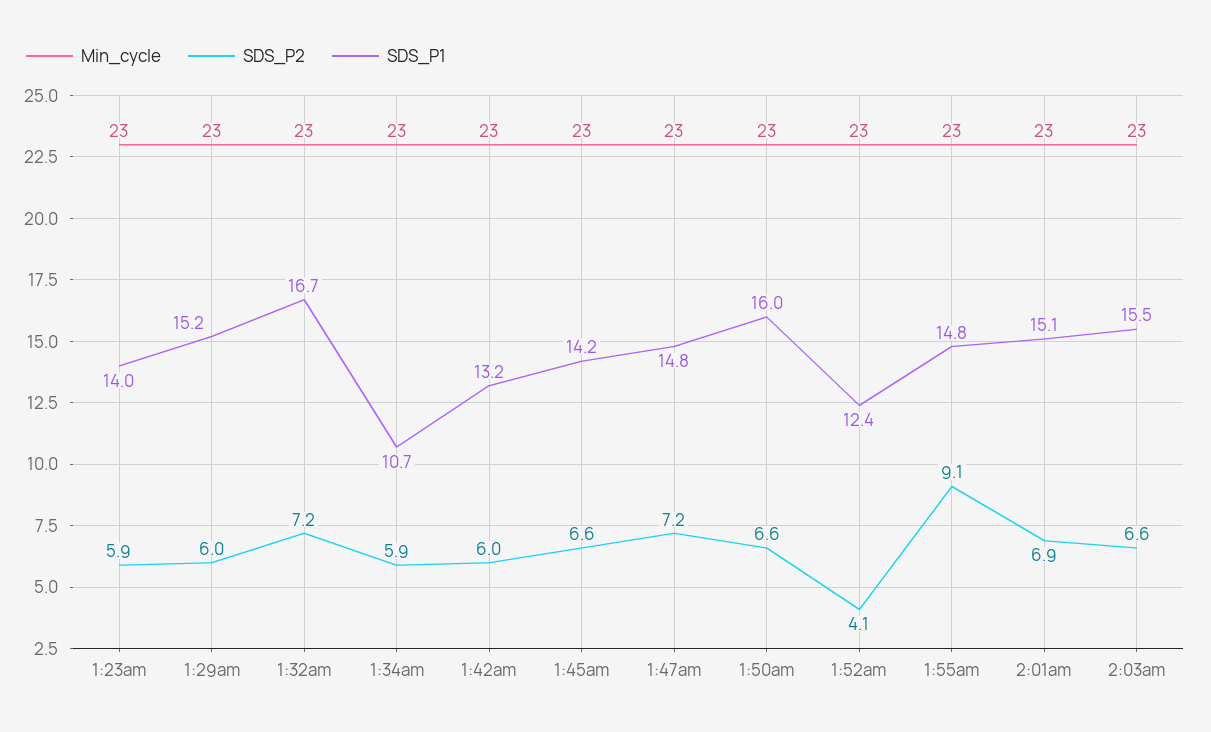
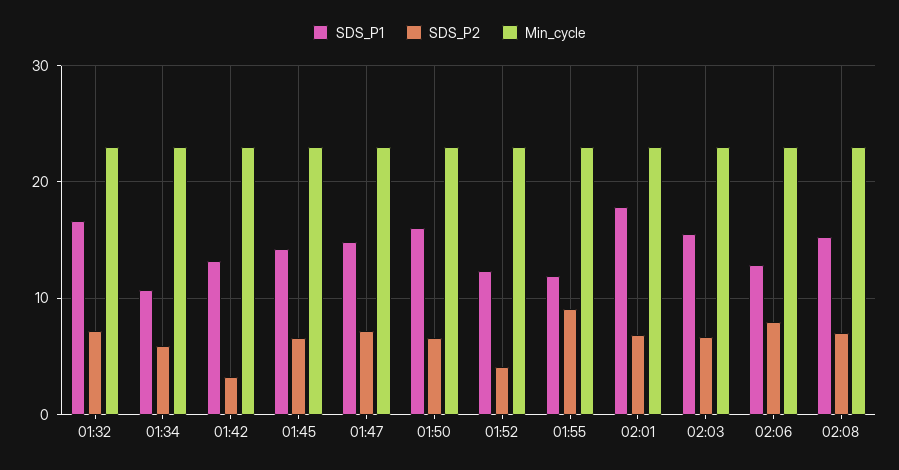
Min_cycle, 1:23am: 23 -> none
SDS_P2, 1:23am: 5.9 -> none
SDS_P1, 1:23am: 14 -> none
Min_cycle, 1:29am: 23 -> none
SDS_P2, 1:29am: 6 -> none
SDS_P1, 1:29am: 15.2 -> none
SDS_P2, 1:42am: 6 -> 3
SDS_P1, 1:55am: 14.8 -> 12
SDS_P1, 2:01am: 15.1 -> 18
SDS_P1, 02:06: none -> 13
SDS_P2, 02:06: none -> 8
Min_cycle, 02:06: none -> 23
SDS_P1, 02:08: none -> 15
SDS_P2, 02:08: none -> 7
Min_cycle, 02:08: none -> 23

